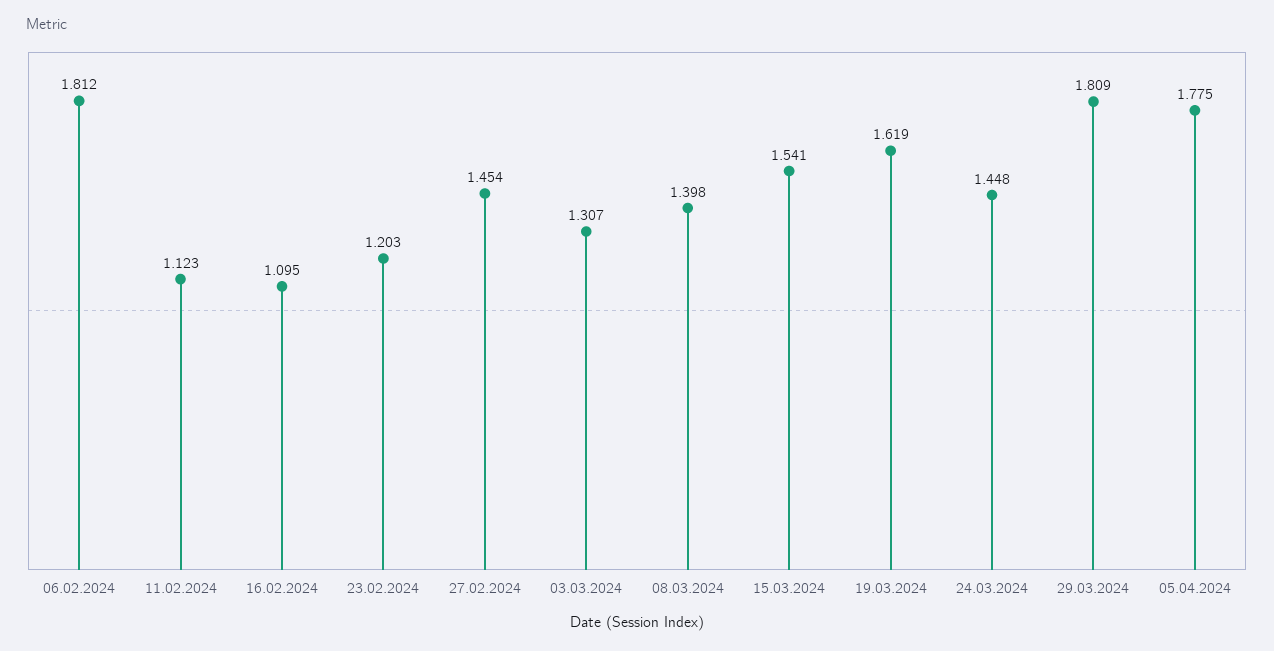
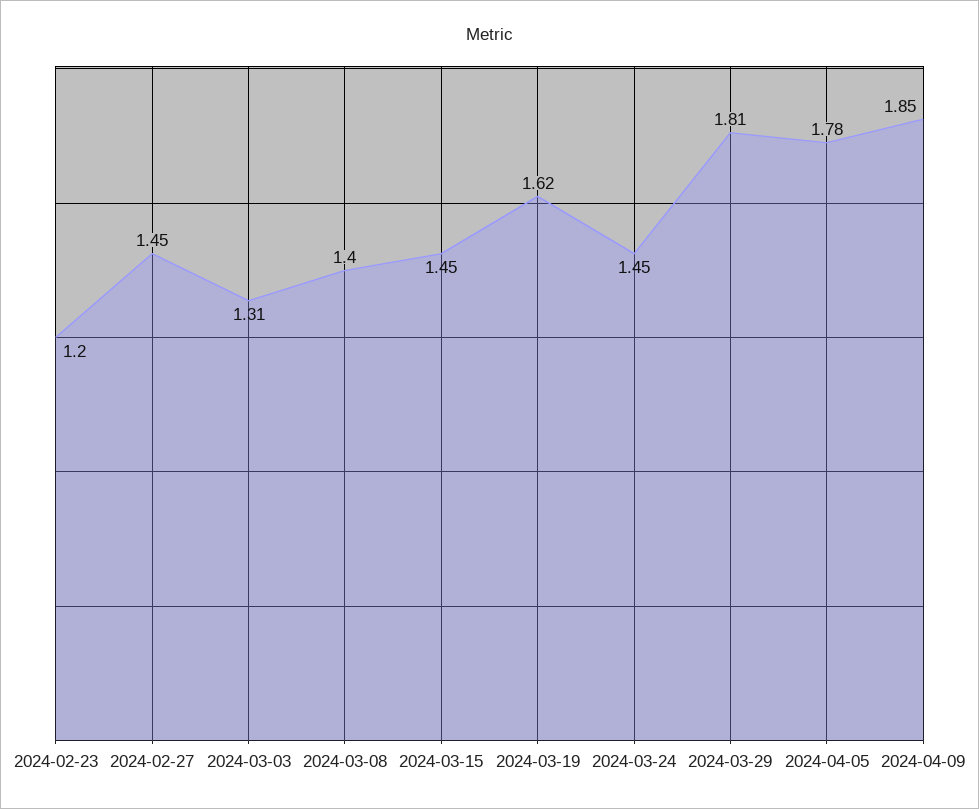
06.02.2024: 1.812 -> none
11.02.2024: 1.123 -> none
16.02.2024: 1.095 -> none
15.03.2024: 1.541 -> 1.45
2024-04-09: none -> 1.85

